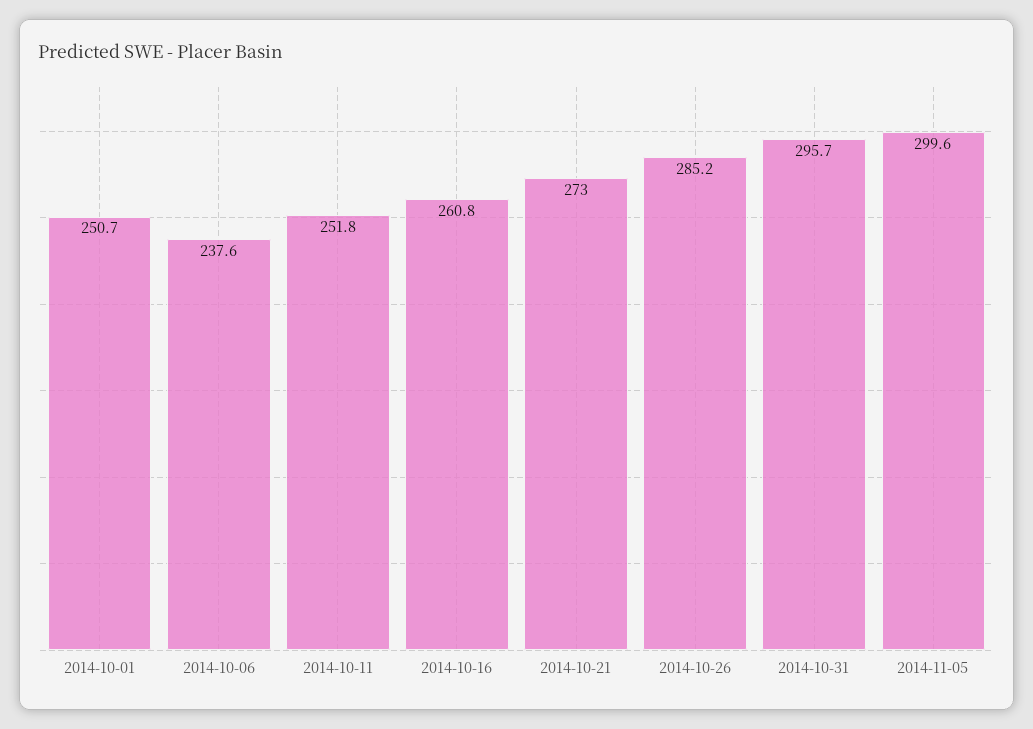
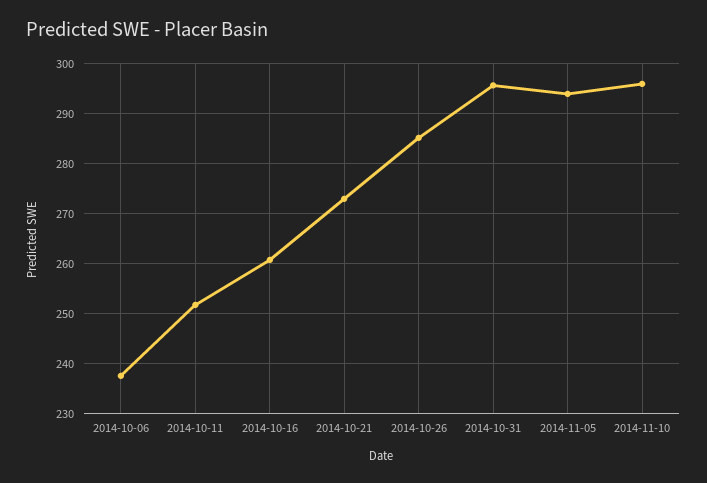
2014-10-01: 250.7 -> none
2014-11-05: 299.6 -> 294
2014-11-10: none -> 296

